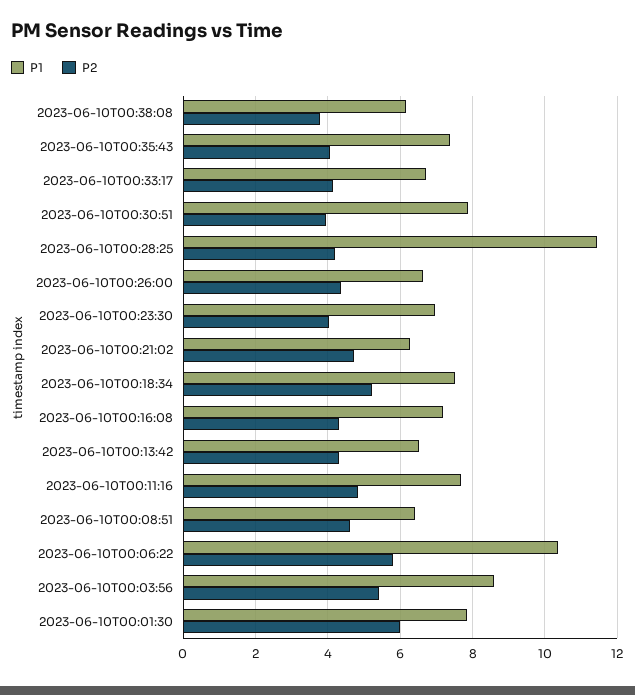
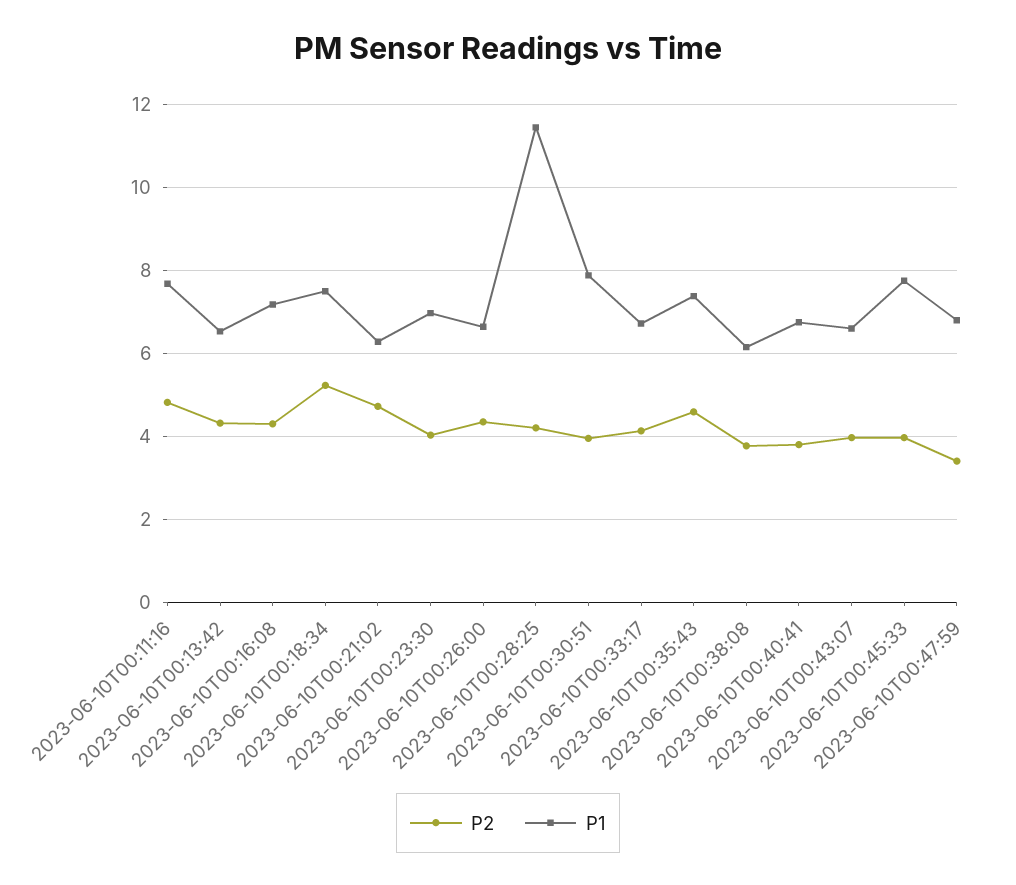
P2, 2023-06-10T00:35:43: 4 -> 4.6
P1, 2023-06-10T00:08:51: 6.4 -> none
P2, 2023-06-10T00:08:51: 4.6 -> none
P1, 2023-06-10T00:06:22: 10.4 -> none
P2, 2023-06-10T00:06:22: 5.8 -> none
P1, 2023-06-10T00:03:56: 8.6 -> none
P2, 2023-06-10T00:03:56: 5.4 -> none
P1, 2023-06-10T00:01:30: 7.8 -> none
P2, 2023-06-10T00:01:30: 6 -> none
P2, 2023-06-10T00:40:41: none -> 3.8
P1, 2023-06-10T00:40:41: none -> 6.8
P2, 2023-06-10T00:43:07: none -> 4
P1, 2023-06-10T00:43:07: none -> 6.6
P2, 2023-06-10T00:45:33: none -> 4
P1, 2023-06-10T00:45:33: none -> 7.8
P2, 2023-06-10T00:47:59: none -> 3.4
P1, 2023-06-10T00:47:59: none -> 6.8

